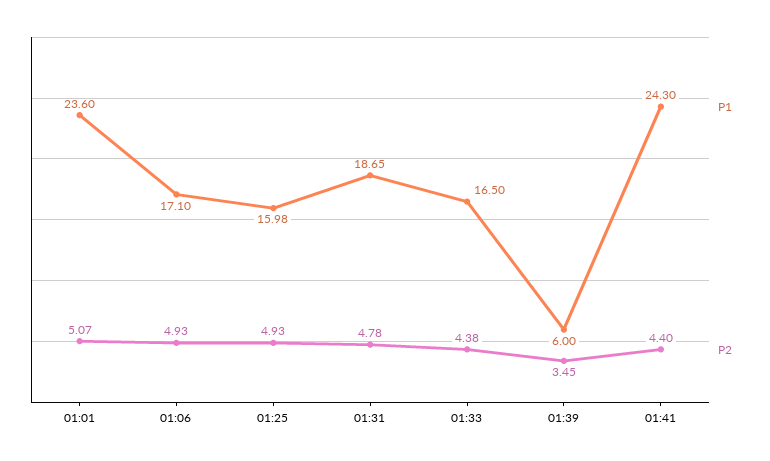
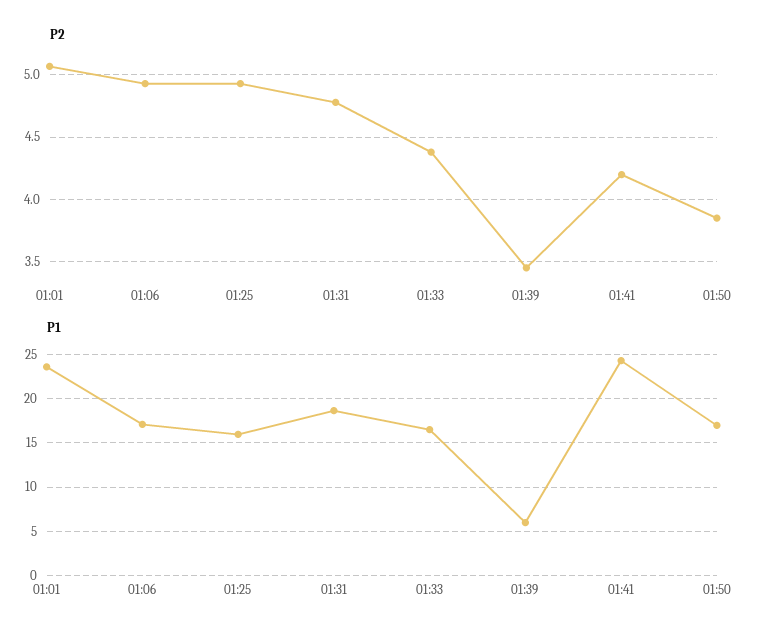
P2, 01:41: 4.4 -> 4.2
P2, 01:50: none -> 3.85
P1, 01:50: none -> 17

